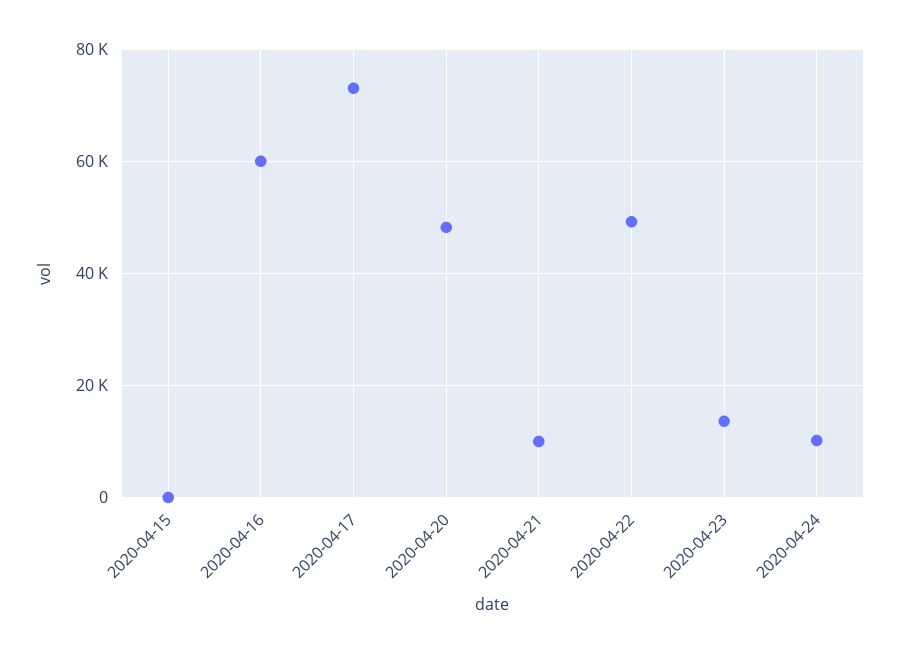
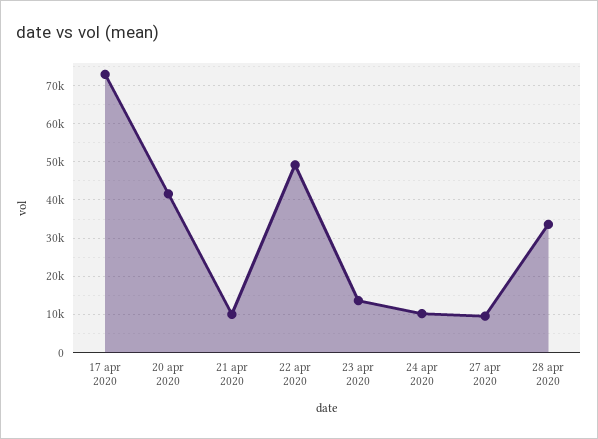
2020-04-15: 0 -> none
2020-04-16: 60000 -> none
2020-04-20: 48000 -> 42000
27 apr 2020: none -> 10000
28 apr 2020: none -> 34000

